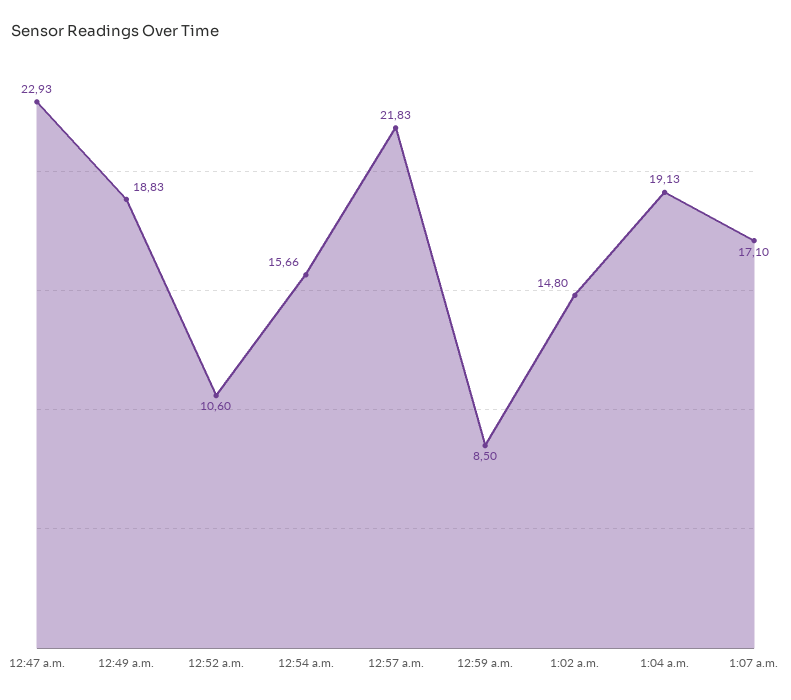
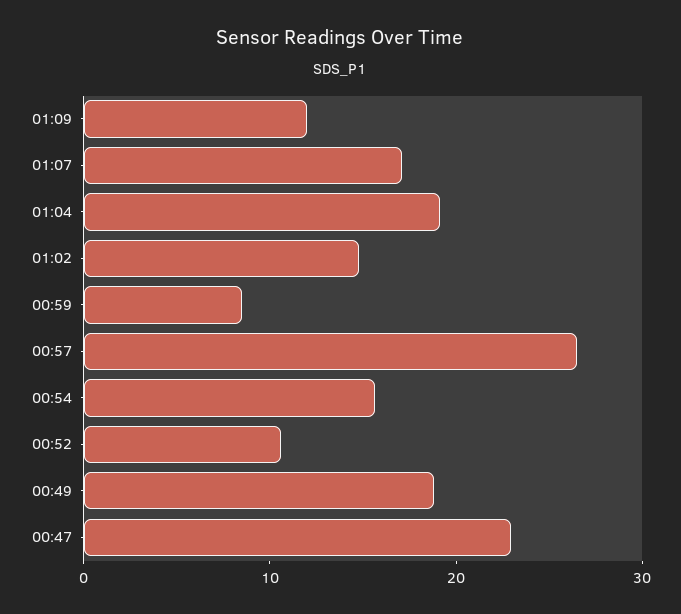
12:57 a.m.: 21.83 -> 26
01:09: none -> 12

